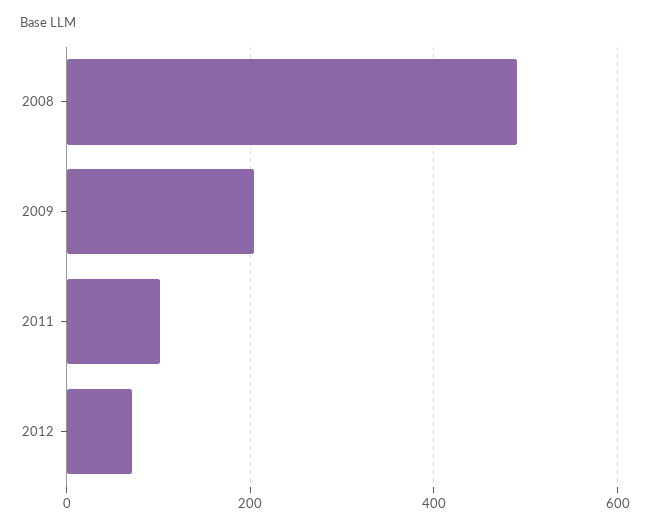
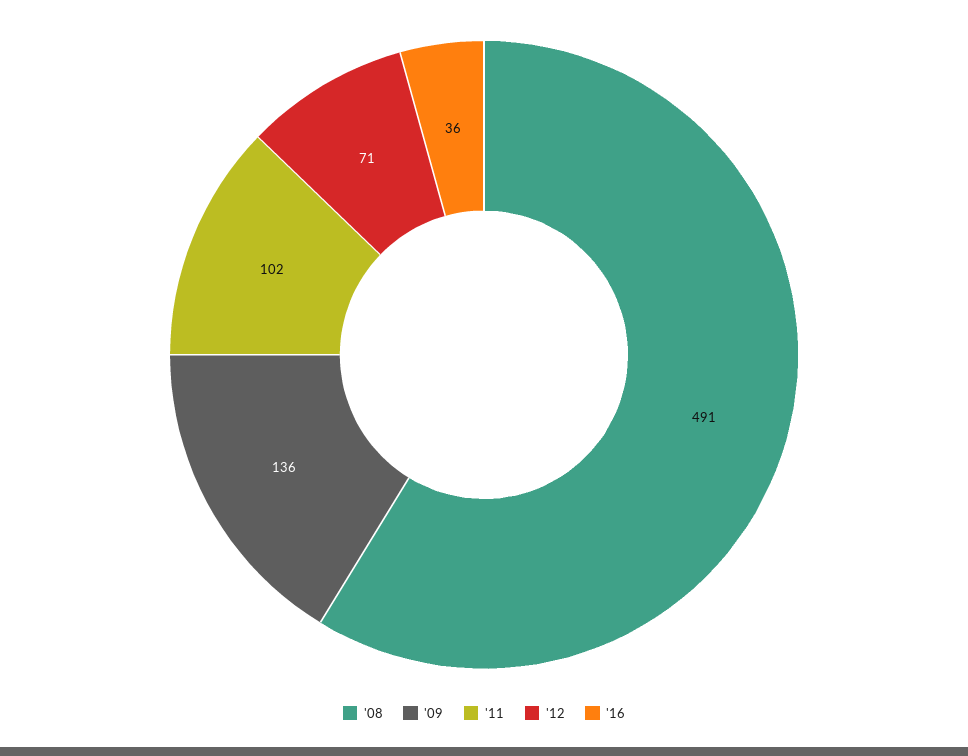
2009: 200 -> 136
'16: none -> 36

